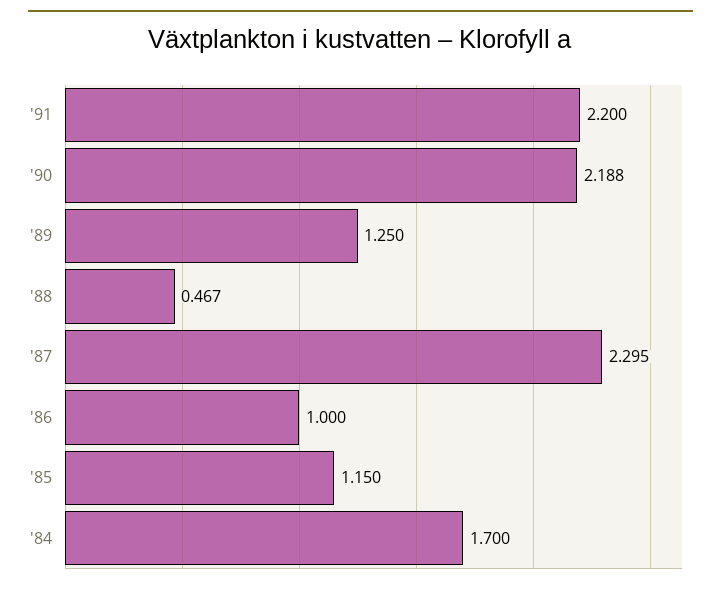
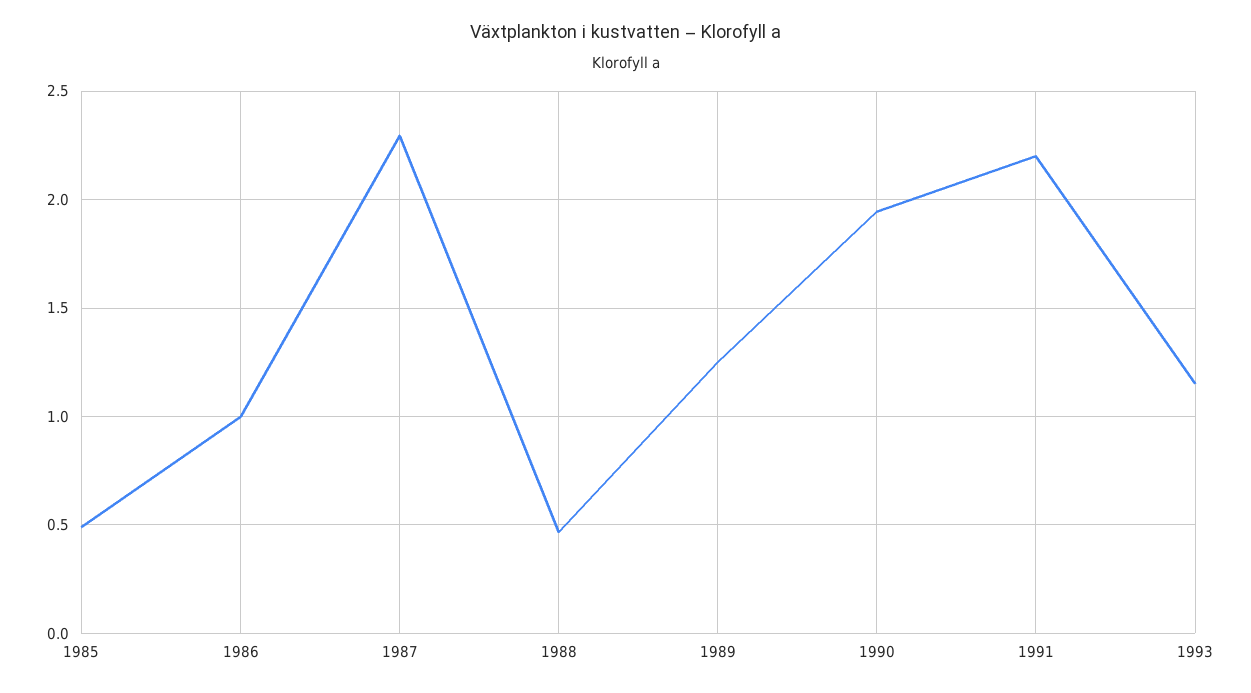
'90: 2.188 -> 1.95
'85: 1.15 -> 0.5
'84: 1.7 -> none
1993: none -> 1.15

